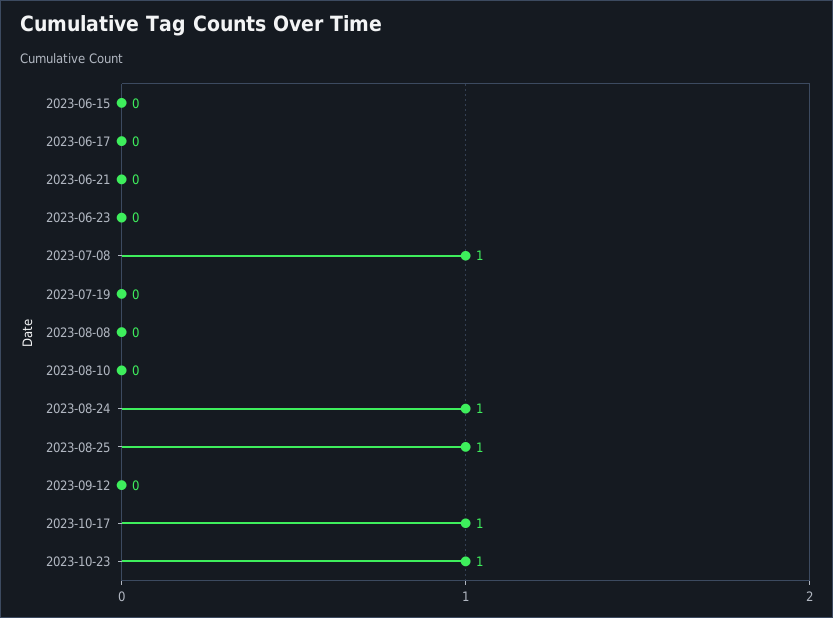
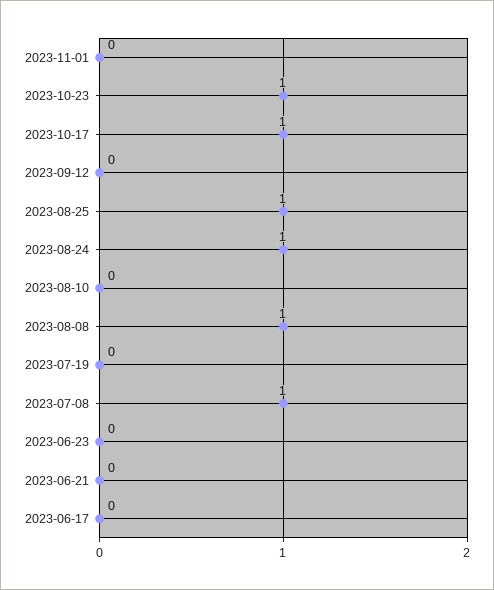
2023-06-15: 0 -> none
2023-08-08: 0 -> 1
2023-11-01: none -> 0

